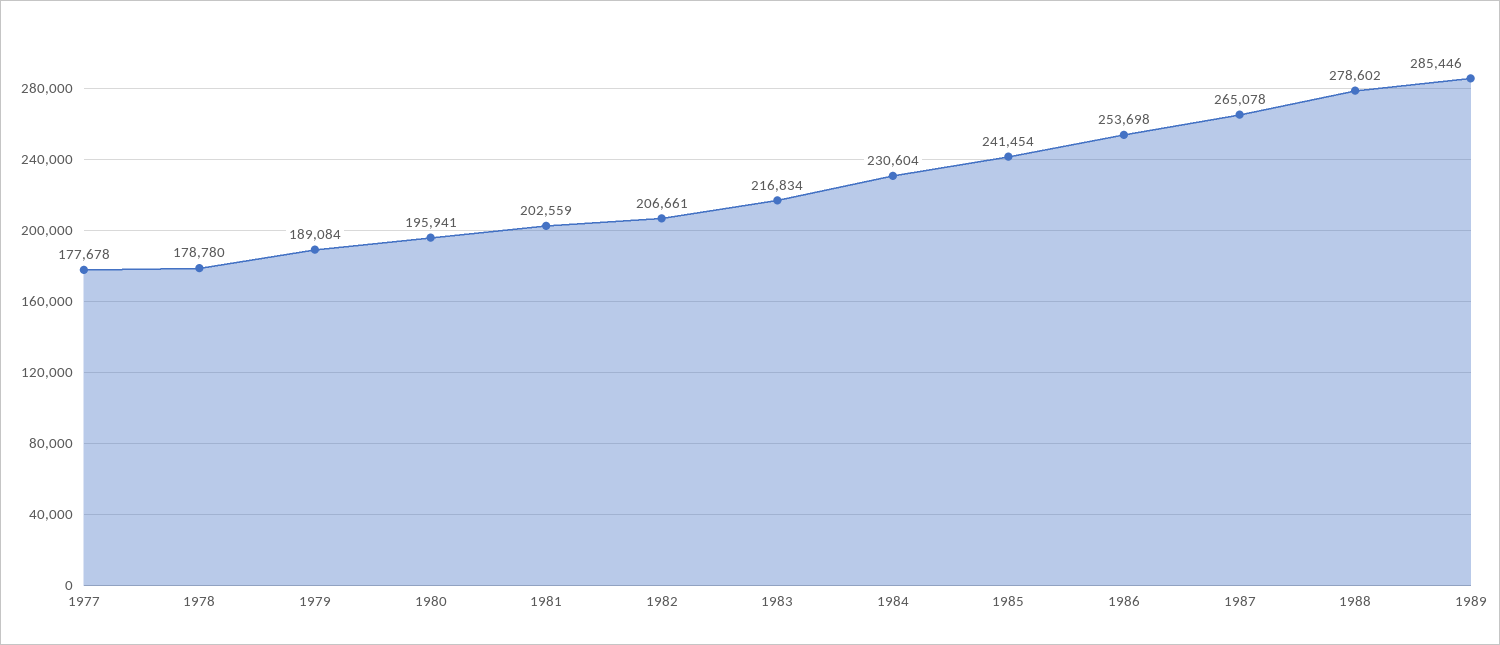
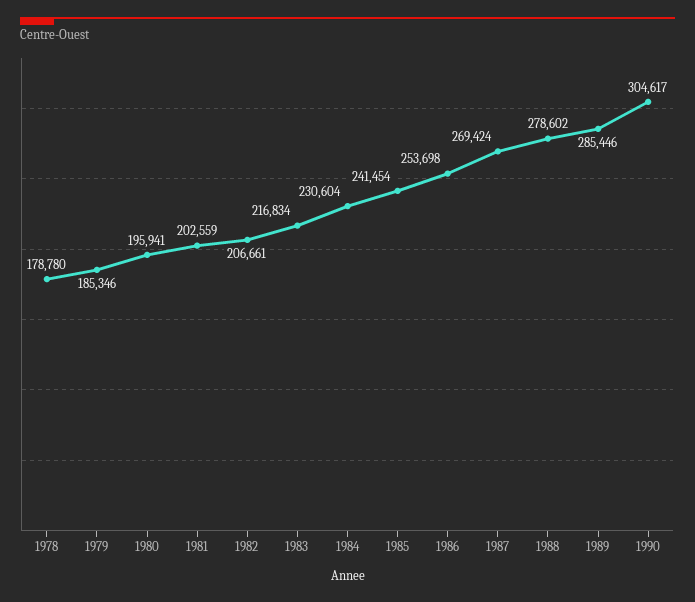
1977: 177678 -> none
1979: 189084 -> 185346
1987: 265078 -> 269424
1990: none -> 304617

